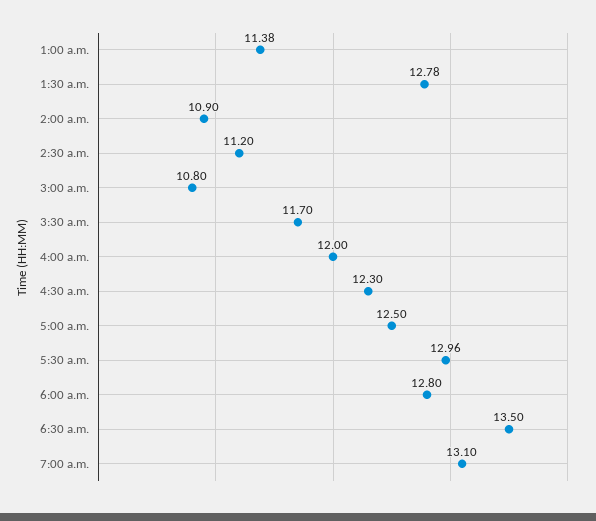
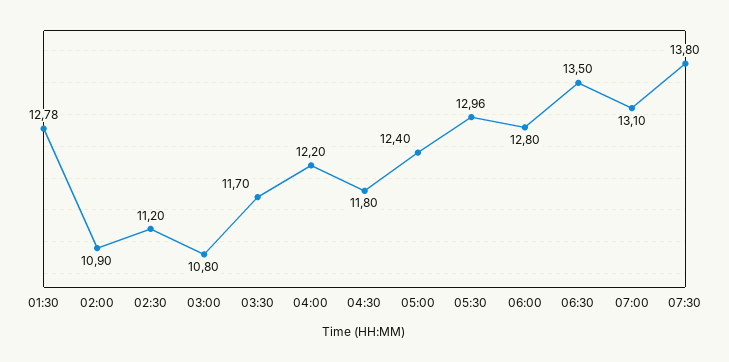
1:00 a.m.: 11.38 -> none
4:00 a.m.: 12 -> 12.2
4:30 a.m.: 12.3 -> 11.8
5:00 a.m.: 12.5 -> 12.4
07:30: none -> 13.8

